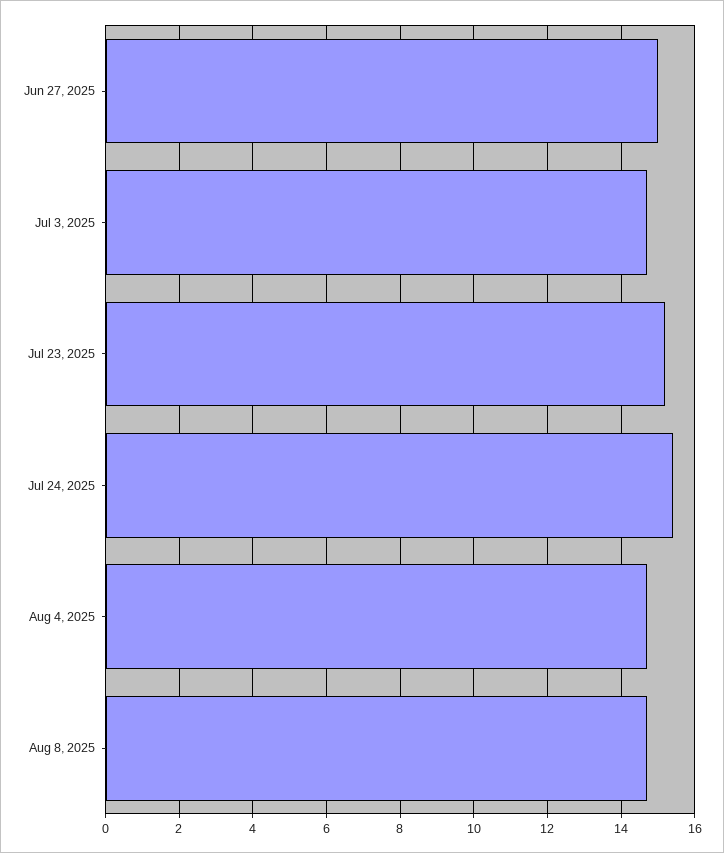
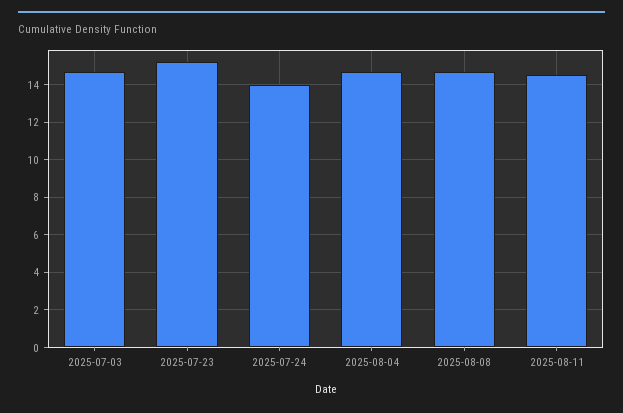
Jun 27, 2025: 15 -> none
Jul 24, 2025: 15.5 -> 14
2025-08-11: none -> 14.5

